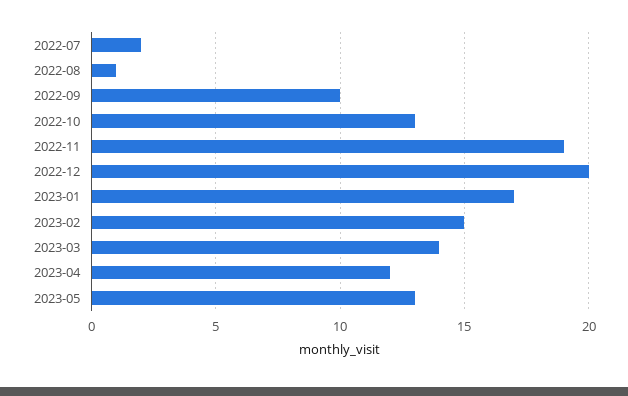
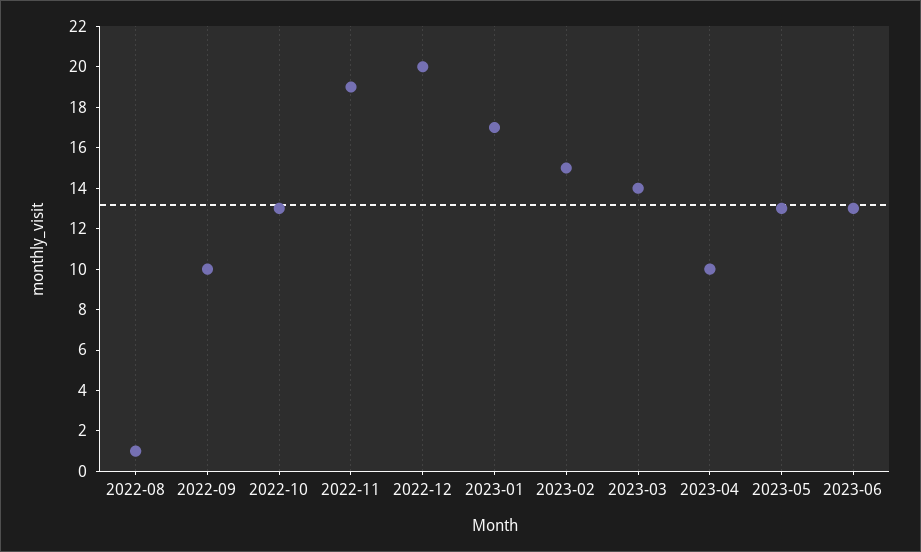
2022-07: 2 -> none
2023-04: 12 -> 10
2023-06: none -> 13

